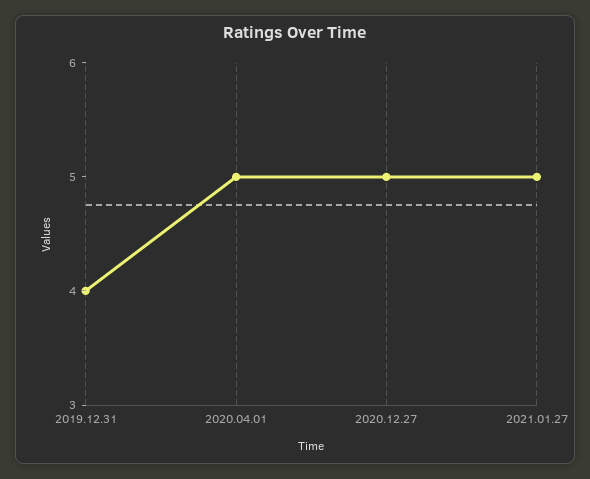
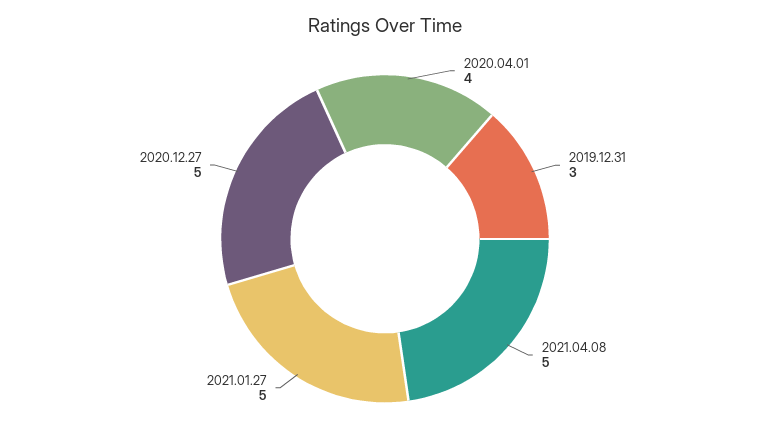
2019.12.31: 4 -> 3
2020.04.01: 5 -> 4
2021.04.08: none -> 5

